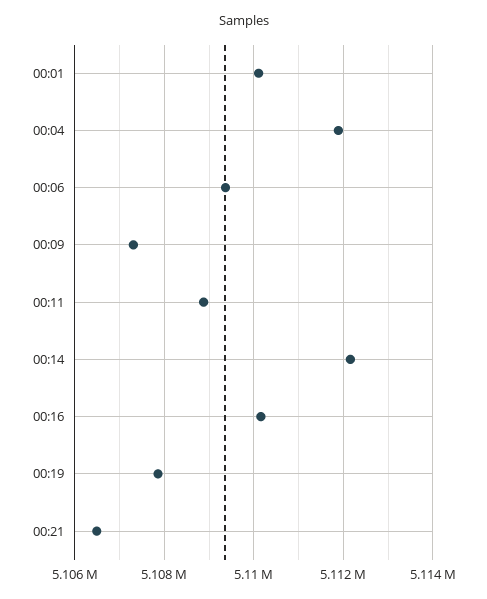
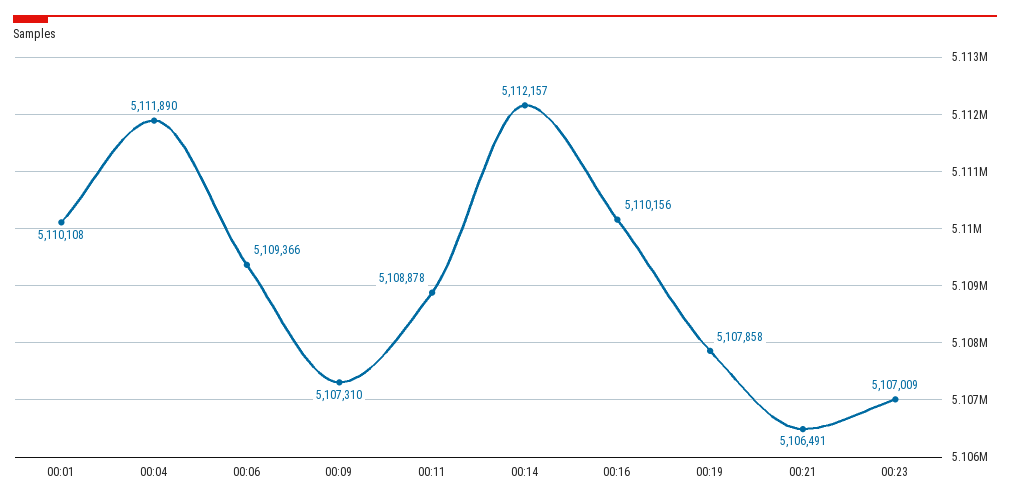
00:23: none -> 5107009

